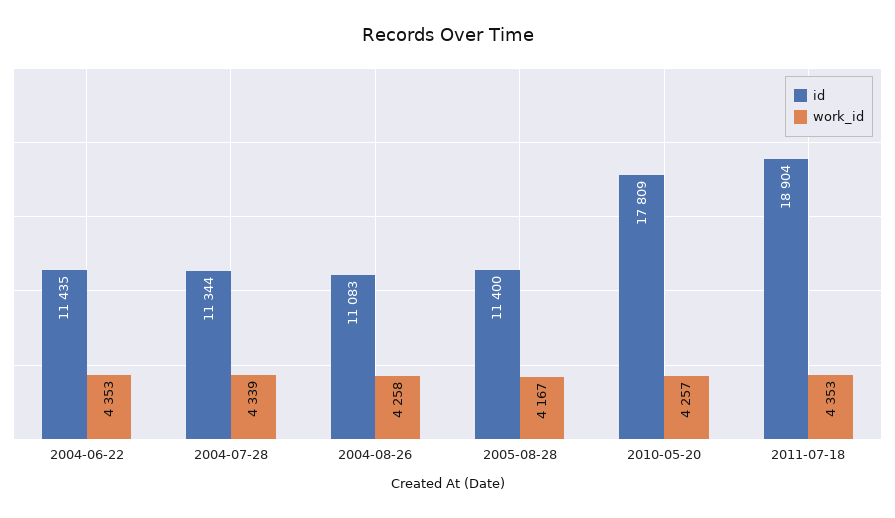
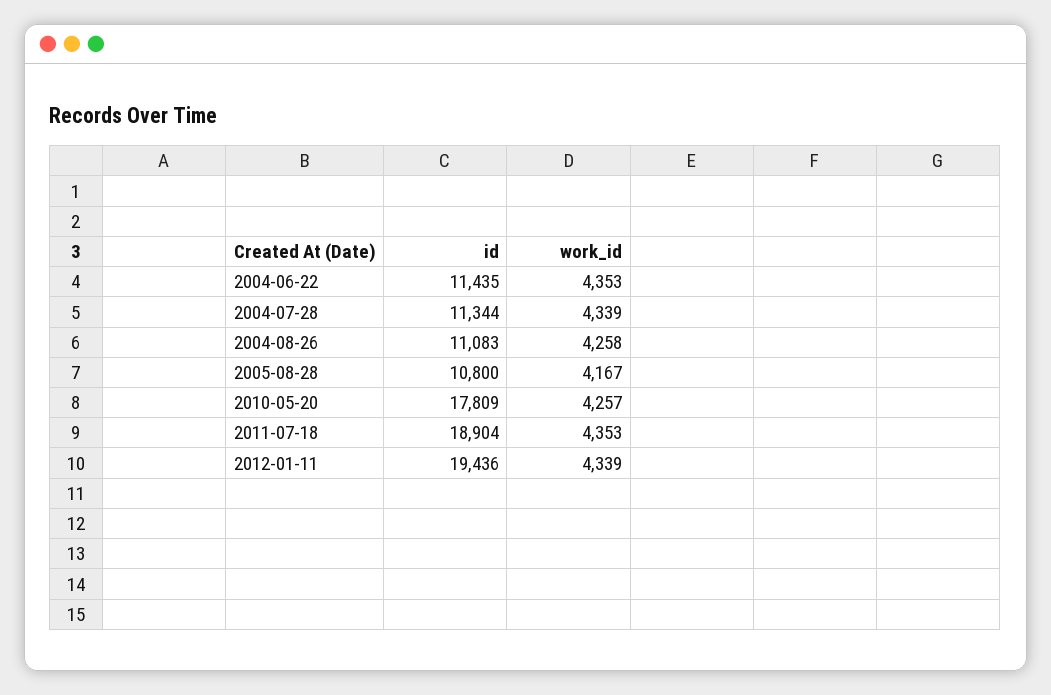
id, 2005-08-28: 11400 -> 10800
id, 2012-01-11: none -> 19436
work_id, 2012-01-11: none -> 4339

